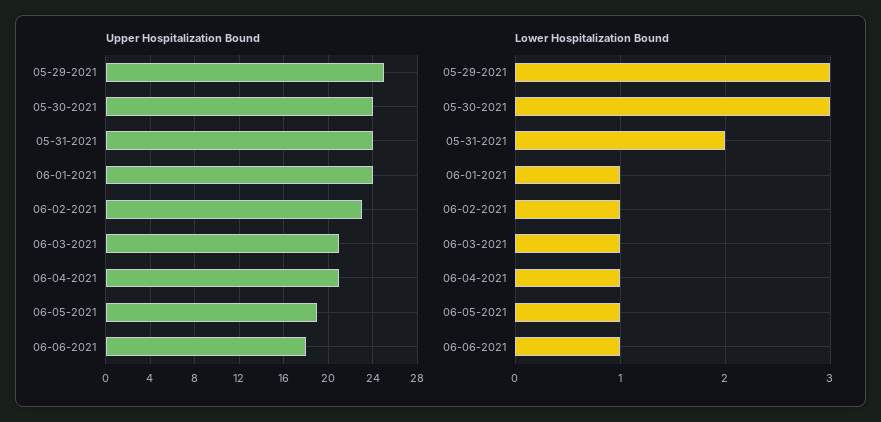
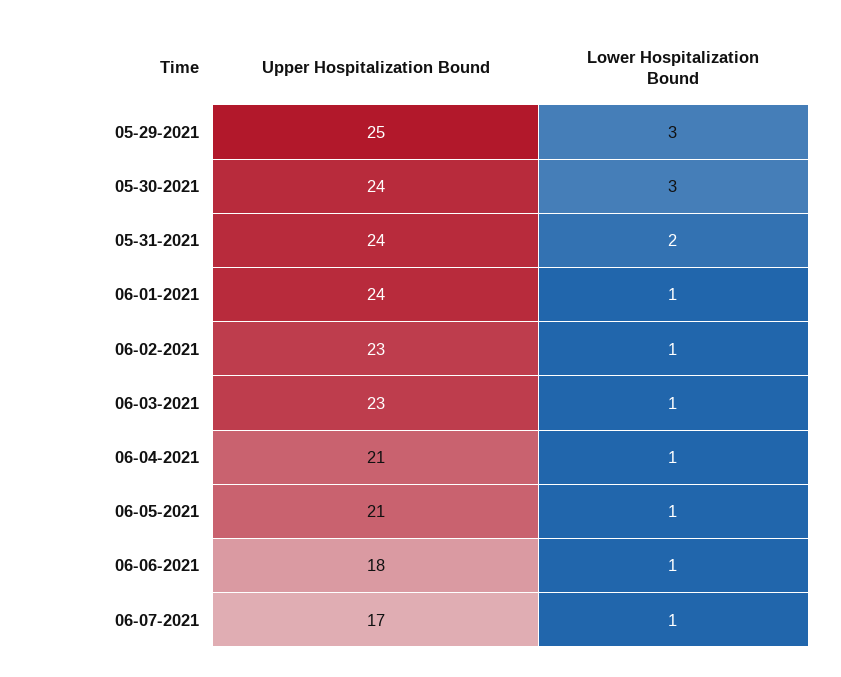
Upper Hospitalization Bound, 06-03-2021: 21 -> 23
Upper Hospitalization Bound, 06-05-2021: 19 -> 21
Upper Hospitalization Bound, 06-07-2021: none -> 17
Lower Hospitalization Bound, 06-07-2021: none -> 1

